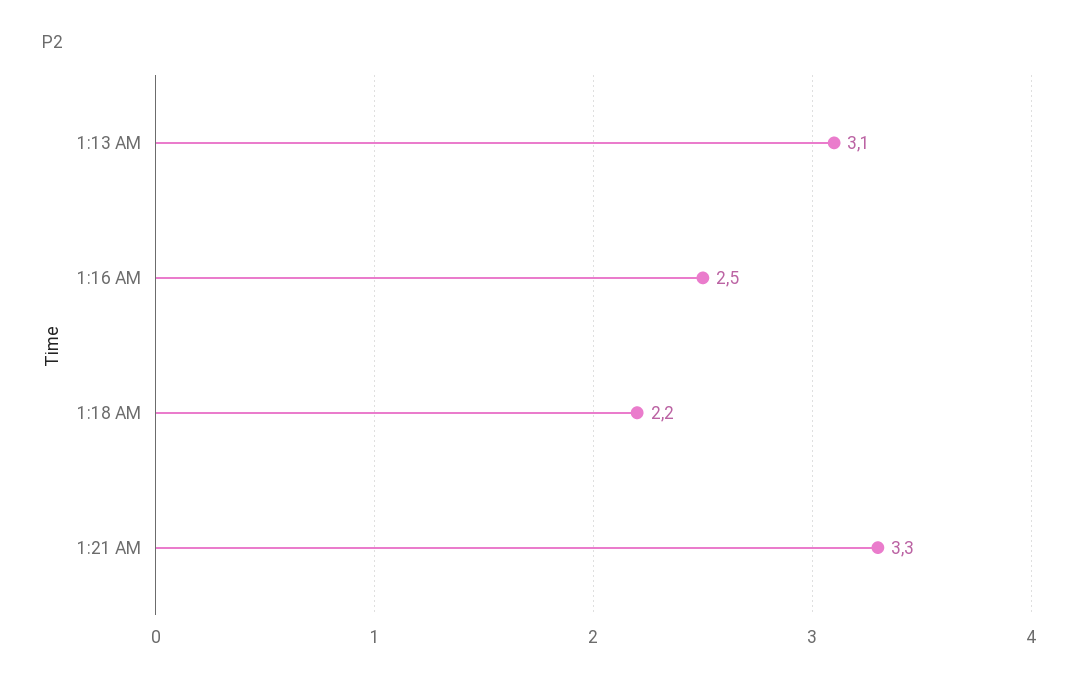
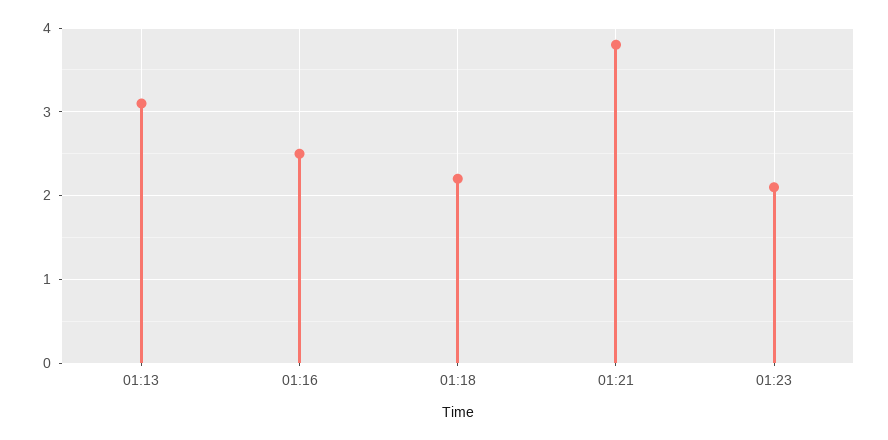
1:21 AM: 3.3 -> 3.8
01:23: none -> 2.1

